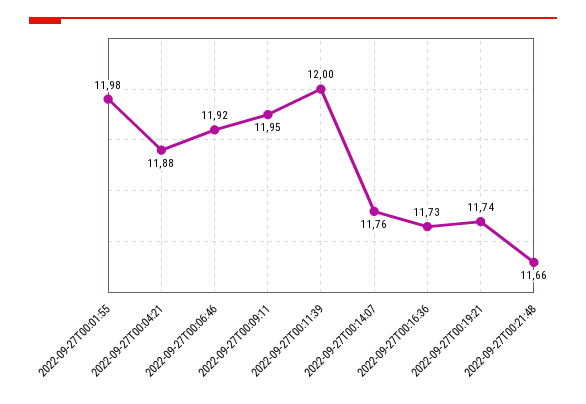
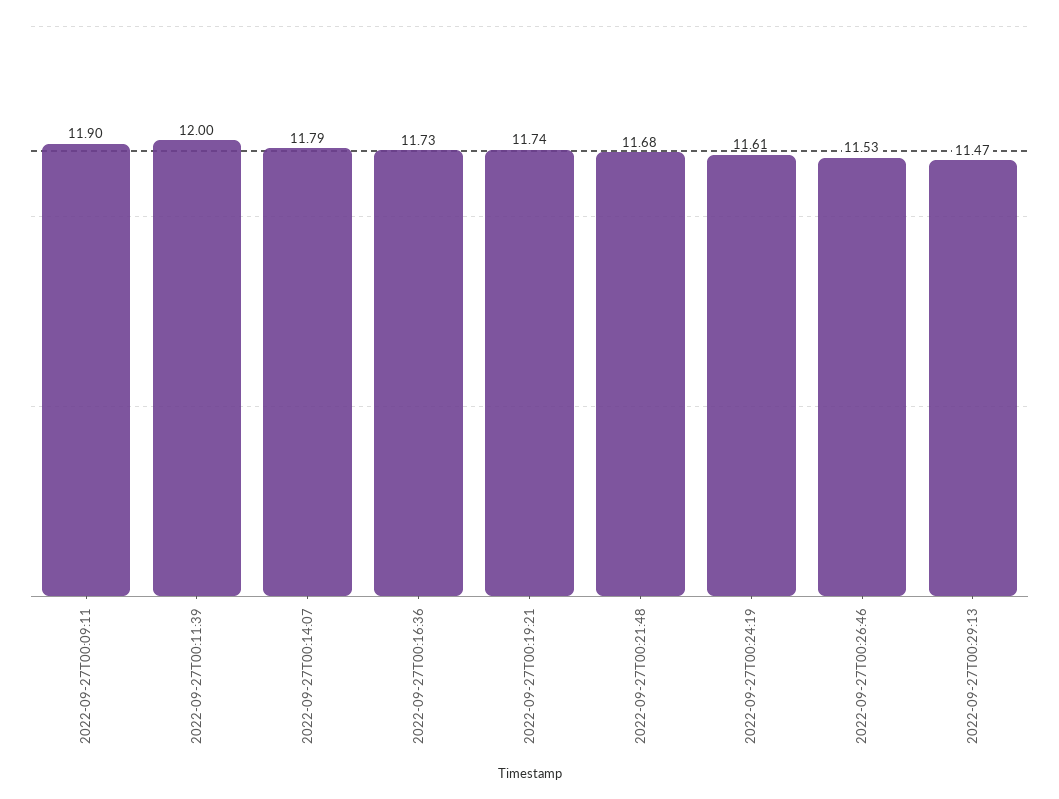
2022-09-27T00:01:55: 11.98 -> none
2022-09-27T00:04:21: 11.88 -> none
2022-09-27T00:06:46: 11.92 -> none
2022-09-27T00:09:11: 11.95 -> 11.9
2022-09-27T00:14:07: 11.76 -> 11.79
2022-09-27T00:21:48: 11.66 -> 11.68
2022-09-27T00:24:19: none -> 11.61
2022-09-27T00:26:46: none -> 11.53
2022-09-27T00:29:13: none -> 11.47

